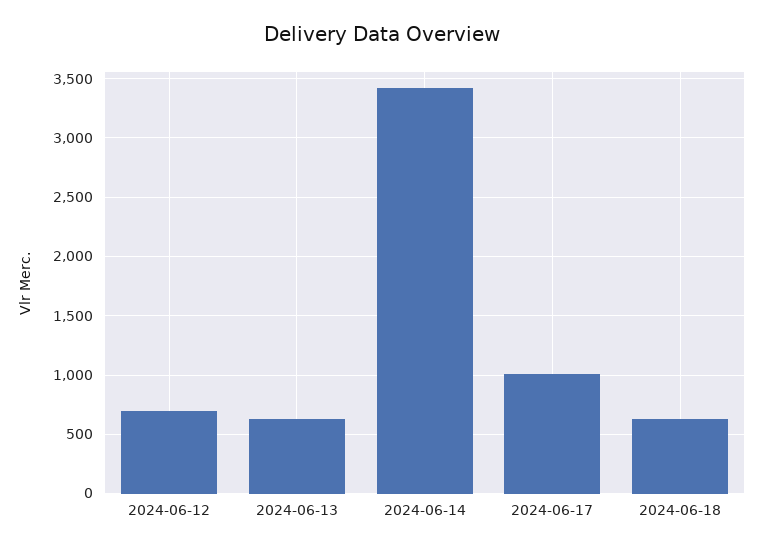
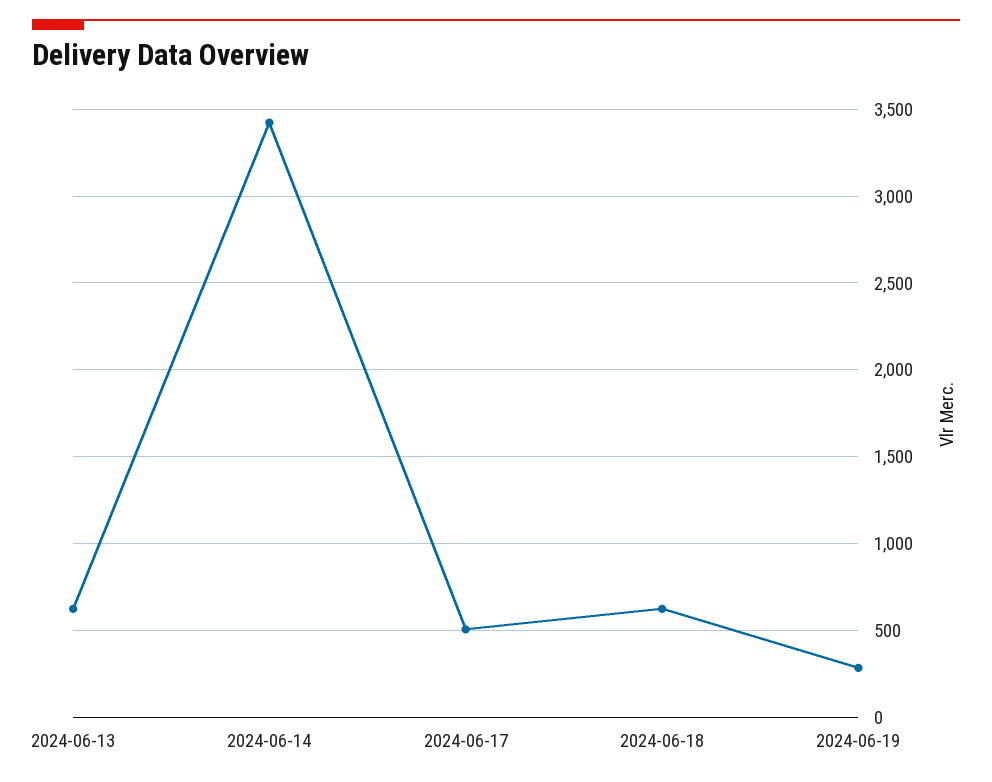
2024-06-12: 700 -> none
2024-06-17: 1000 -> 500
2024-06-19: none -> 300

